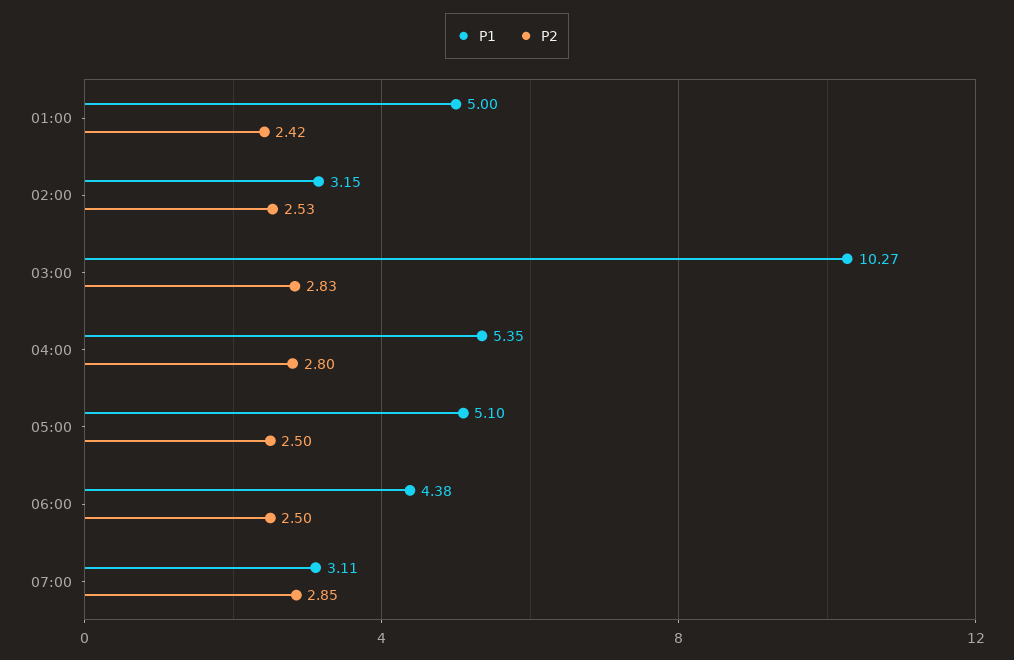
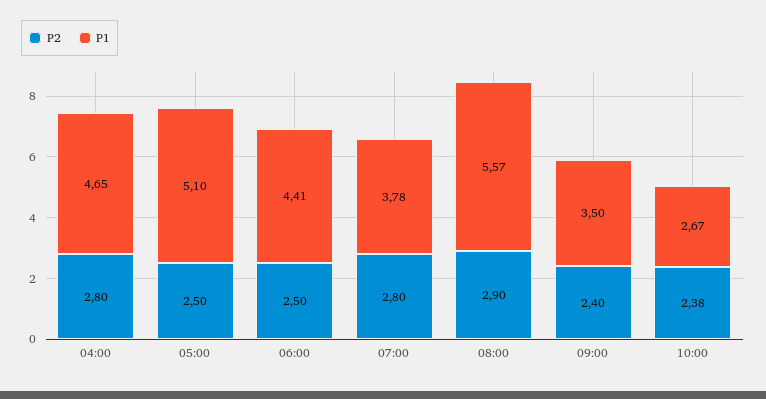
P1, 01:00: 5 -> none
P2, 01:00: 2.42 -> none
P1, 02:00: 3.15 -> none
P2, 02:00: 2.53 -> none
P1, 03:00: 10.27 -> none
P2, 03:00: 2.83 -> none
P1, 04:00: 5.35 -> 4.65
P1, 06:00: 4.38 -> 4.41
P1, 07:00: 3.11 -> 3.78
P2, 07:00: 2.85 -> 2.8
P2, 08:00: none -> 2.9
P1, 08:00: none -> 5.57
P2, 09:00: none -> 2.4
P1, 09:00: none -> 3.5
P2, 10:00: none -> 2.38
P1, 10:00: none -> 2.67

